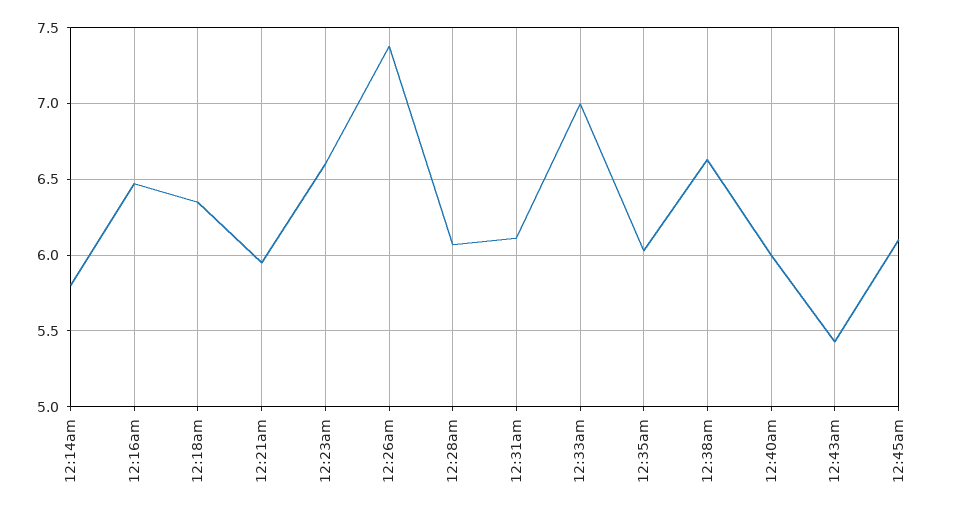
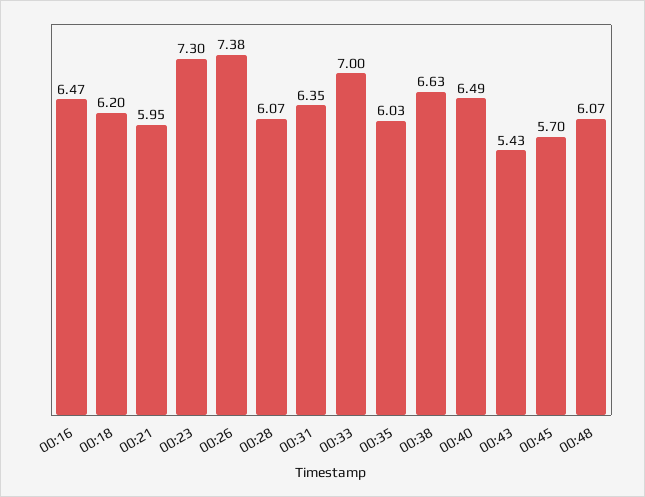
12:14am: 5.8 -> none
12:18am: 6.35 -> 6.2
12:23am: 6.6 -> 7.3
12:31am: 6.1 -> 6.35
12:40am: 6 -> 6.49
12:45am: 6.1 -> 5.7
00:48: none -> 6.07

